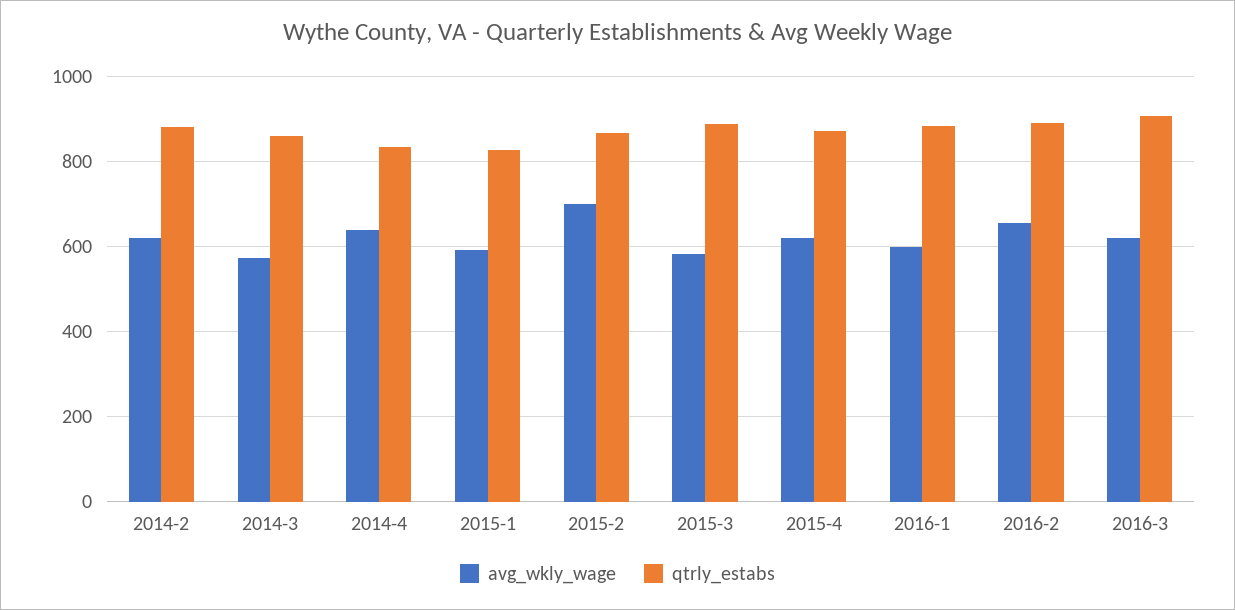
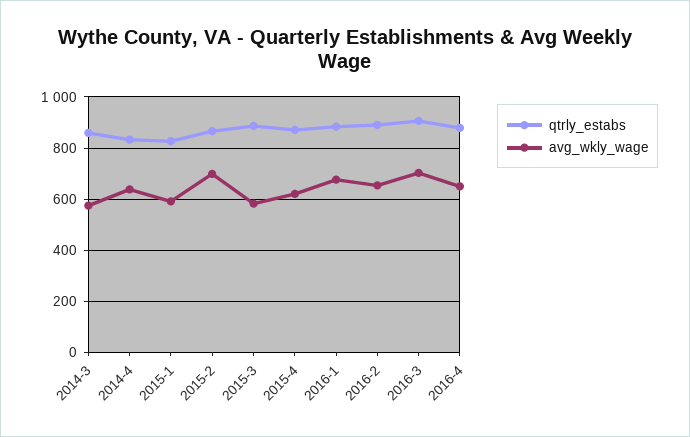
avg_wkly_wage, 2014-2: 620 -> none
qtrly_estabs, 2014-2: 880 -> none
avg_wkly_wage, 2016-1: 600 -> 675
avg_wkly_wage, 2016-3: 620 -> 700
qtrly_estabs, 2016-4: none -> 875
avg_wkly_wage, 2016-4: none -> 650

